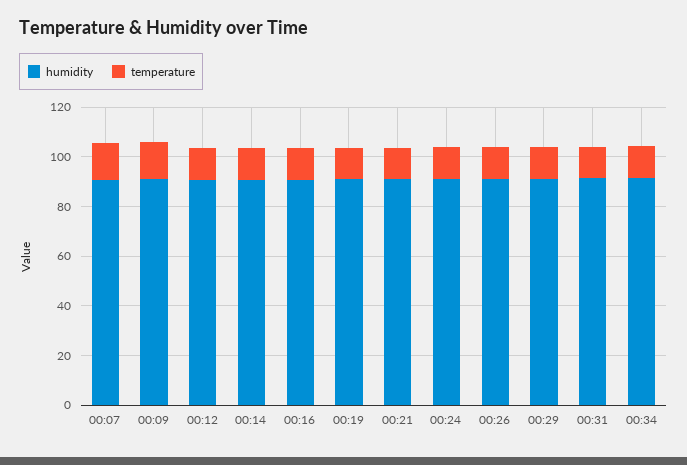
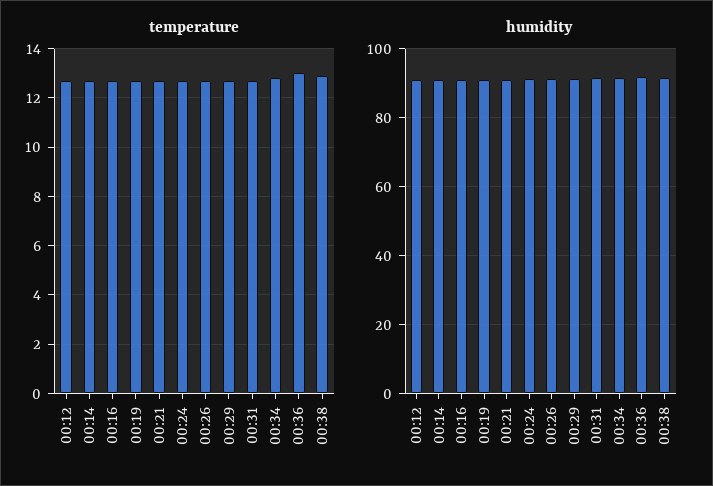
humidity, 00:07: 90 -> none
temperature, 00:07: 15 -> none
humidity, 00:09: 90 -> none
temperature, 00:09: 15 -> none
temperature, 00:36: none -> 13
temperature, 00:38: none -> 13
humidity, 00:36: none -> 92
humidity, 00:38: none -> 92

